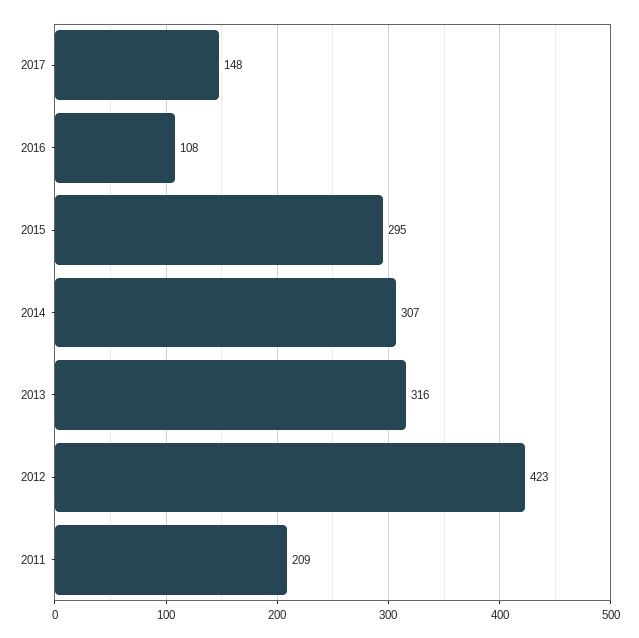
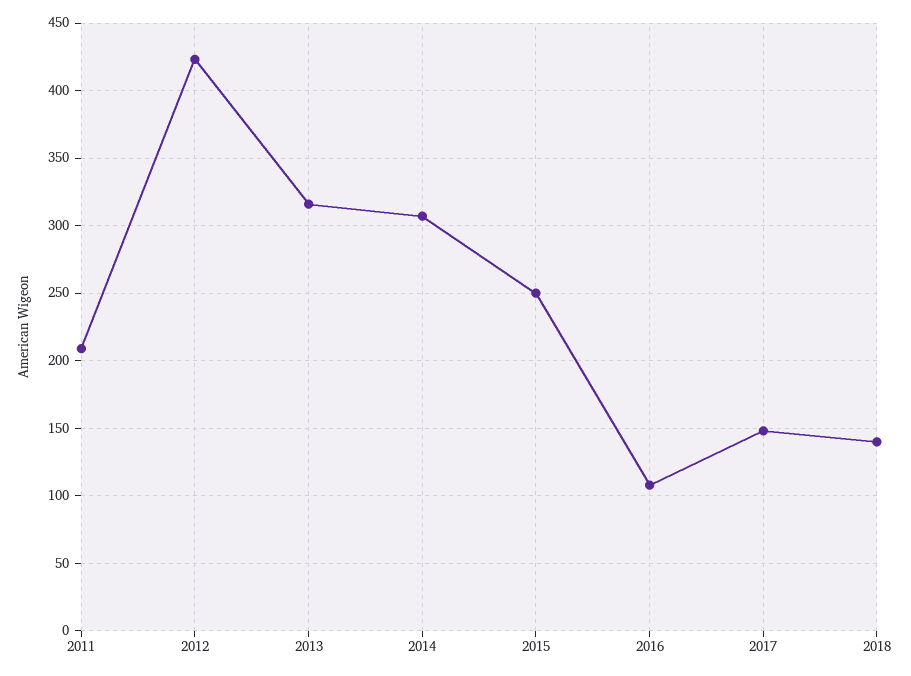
2015: 295 -> 250
2018: none -> 140

